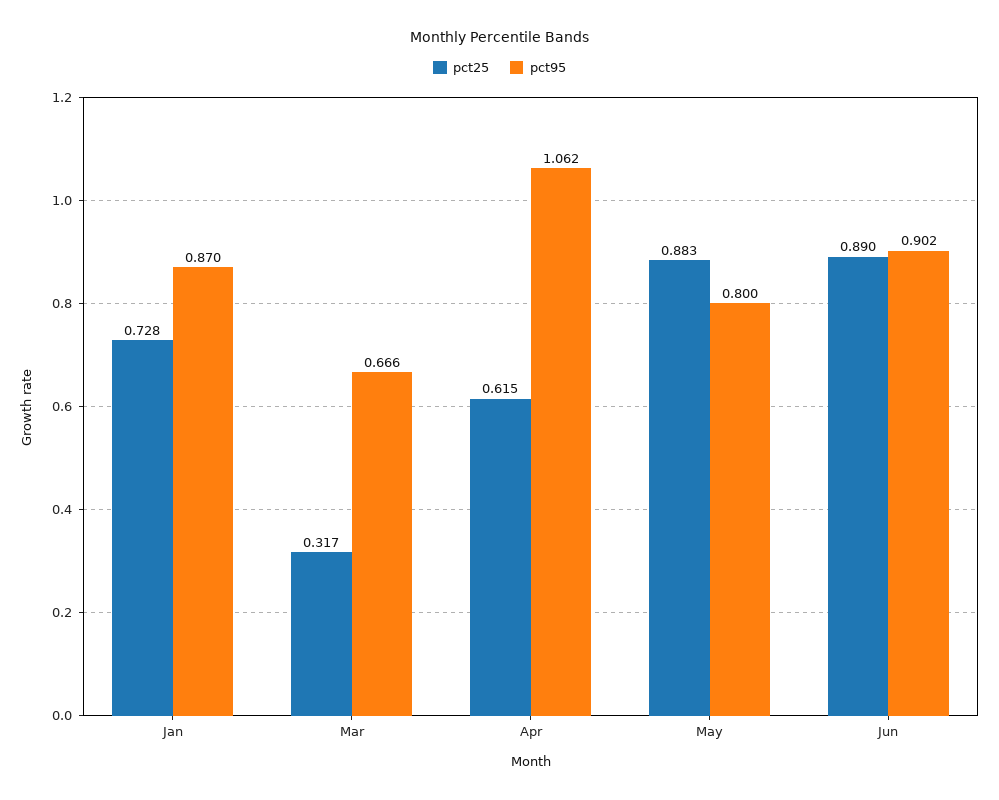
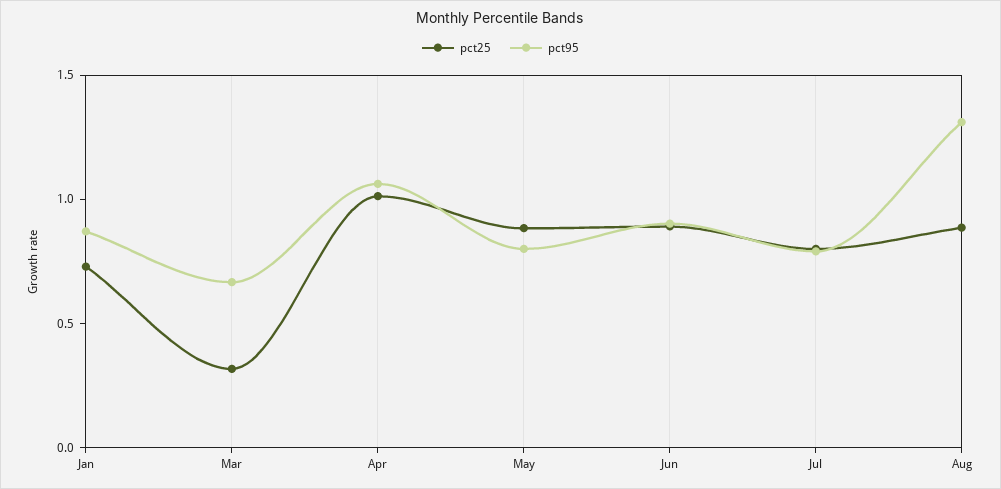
pct25, Apr: 0.615 -> 1
pct25, Jul: none -> 0.8
pct95, Jul: none -> 0.8
pct25, Aug: none -> 0.9
pct95, Aug: none -> 1.3

